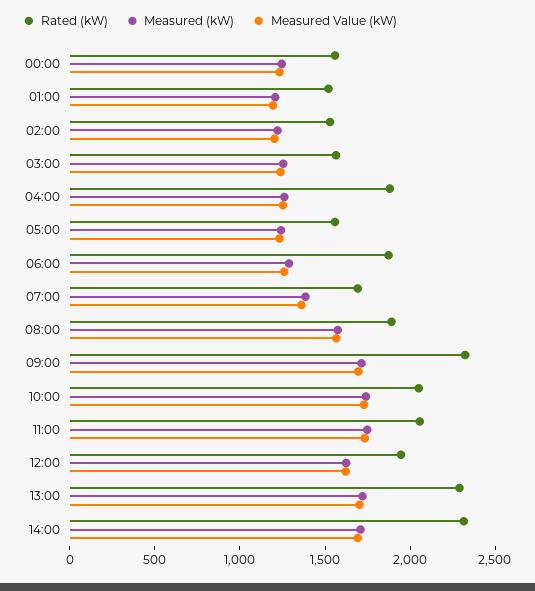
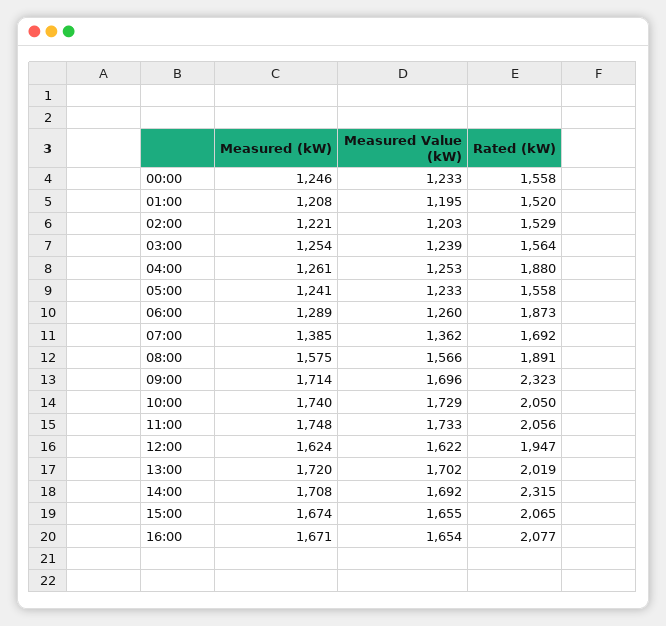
Rated (kW), 13:00: 2300 -> 2019
Measured (kW), 15:00: none -> 1674
Measured Value (kW), 15:00: none -> 1655
Rated (kW), 15:00: none -> 2065
Measured (kW), 16:00: none -> 1671
Measured Value (kW), 16:00: none -> 1654
Rated (kW), 16:00: none -> 2077

